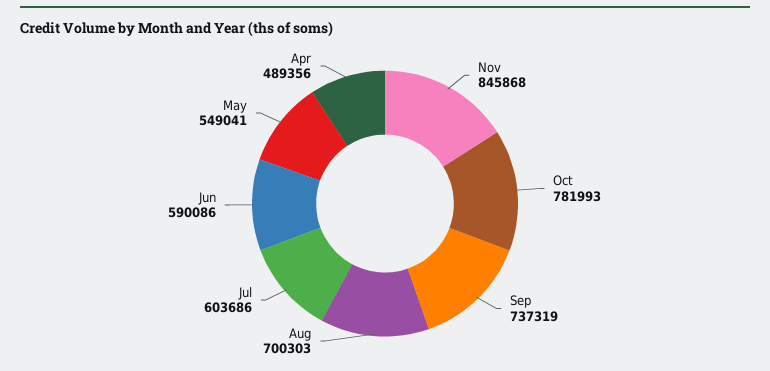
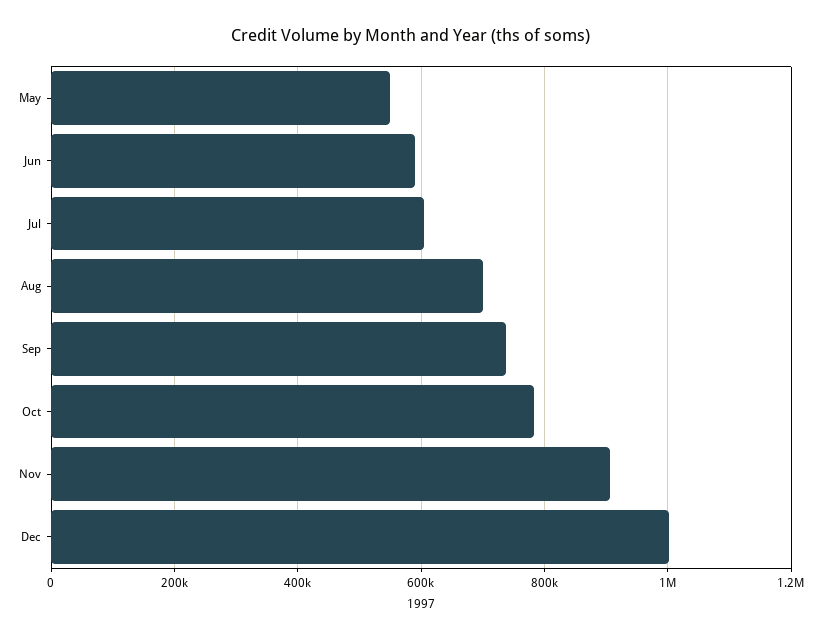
Nov: 845868 -> 900000
Apr: 489356 -> none
Dec: none -> 1000000

